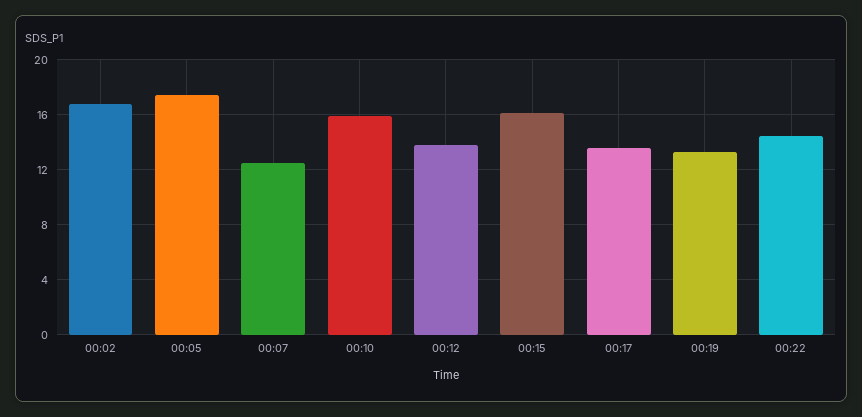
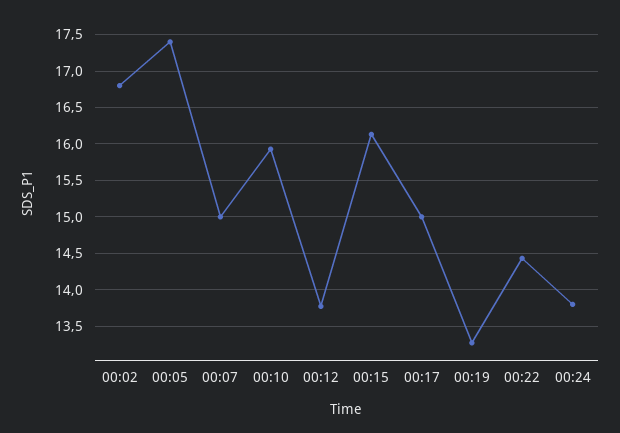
00:07: 12.5 -> 15
00:17: 13.5 -> 15
00:24: none -> 13.8

